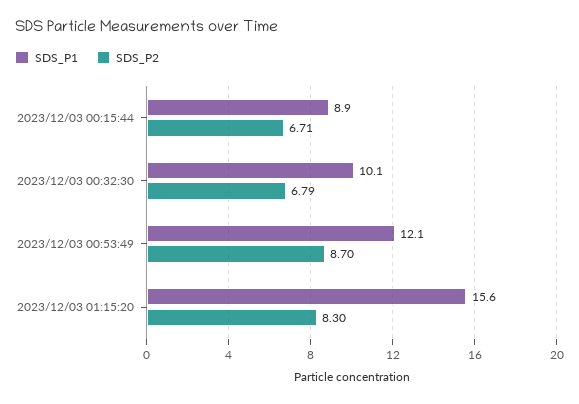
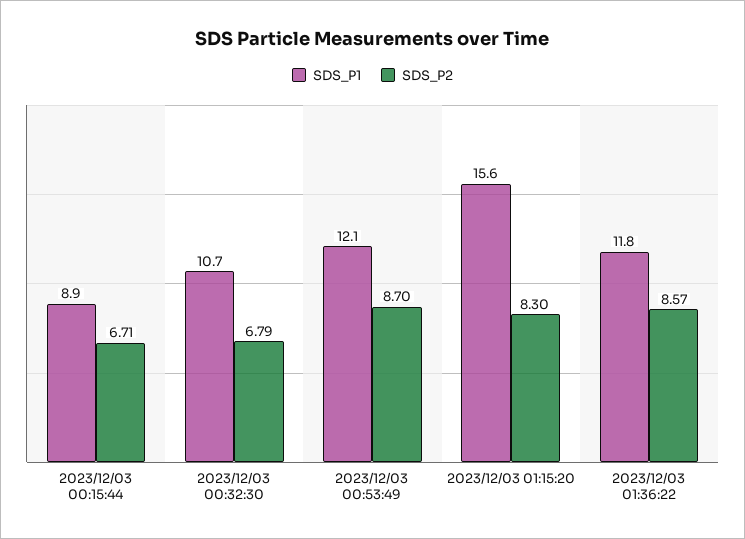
SDS_P1, 2023/12/03 00:32:30: 10.1 -> 10.7
SDS_P1, 2023/12/03 01:36:22: none -> 11.8
SDS_P2, 2023/12/03 01:36:22: none -> 8.57

